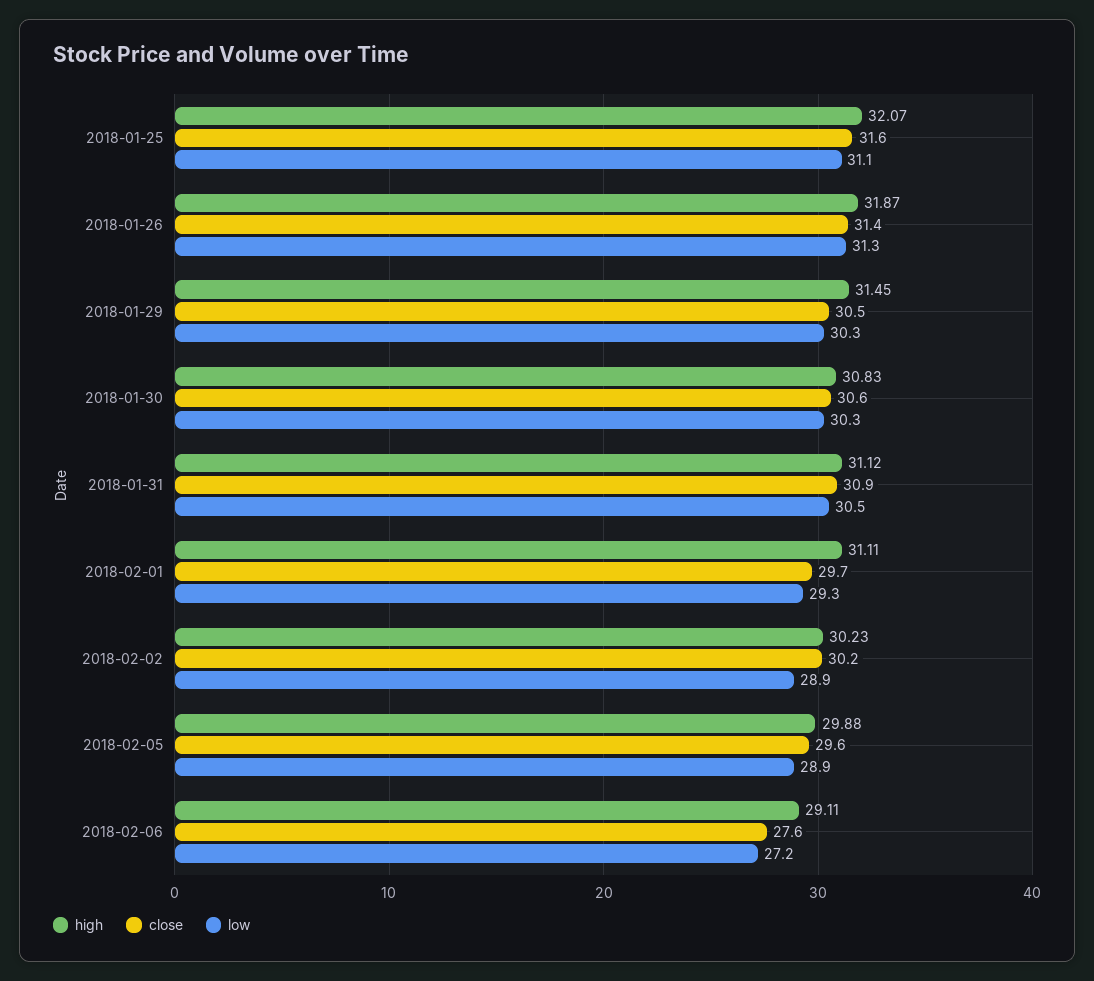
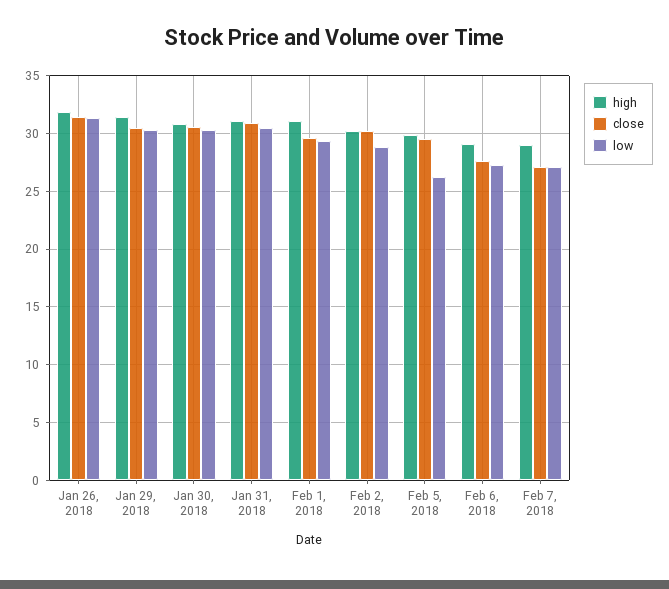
high, 2018-01-25: 32.07 -> none
close, 2018-01-25: 31.6 -> none
low, 2018-01-25: 31.1 -> none
low, 2018-02-05: 28.9 -> 26
high, Feb 7, 2018: none -> 29
close, Feb 7, 2018: none -> 27
low, Feb 7, 2018: none -> 27

